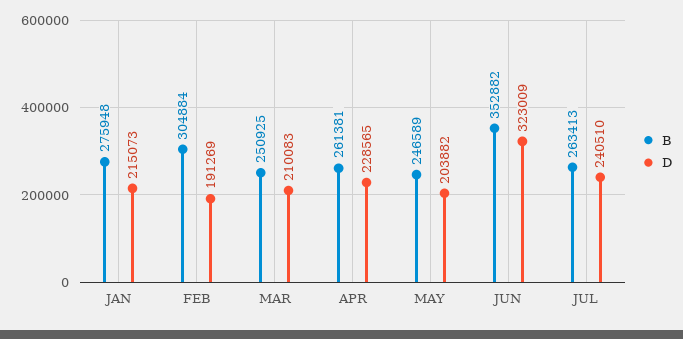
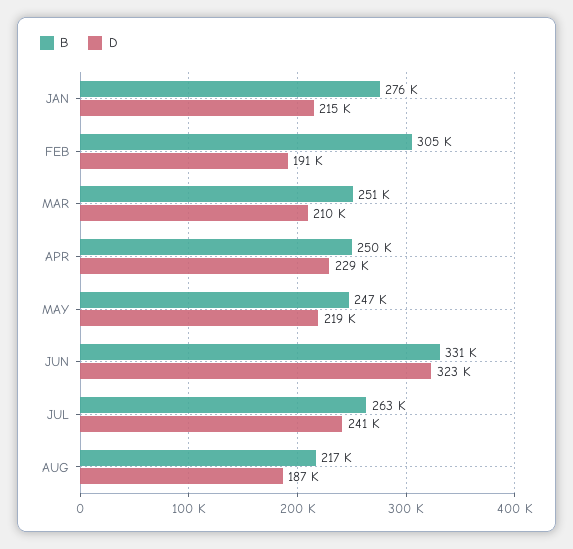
B, APR: 261381 -> 250000
D, MAY: 203882 -> 219000
B, JUN: 352882 -> 331000
B, AUG: none -> 217000
D, AUG: none -> 187000

